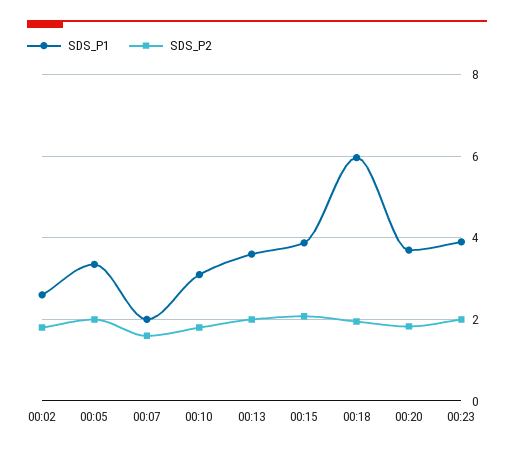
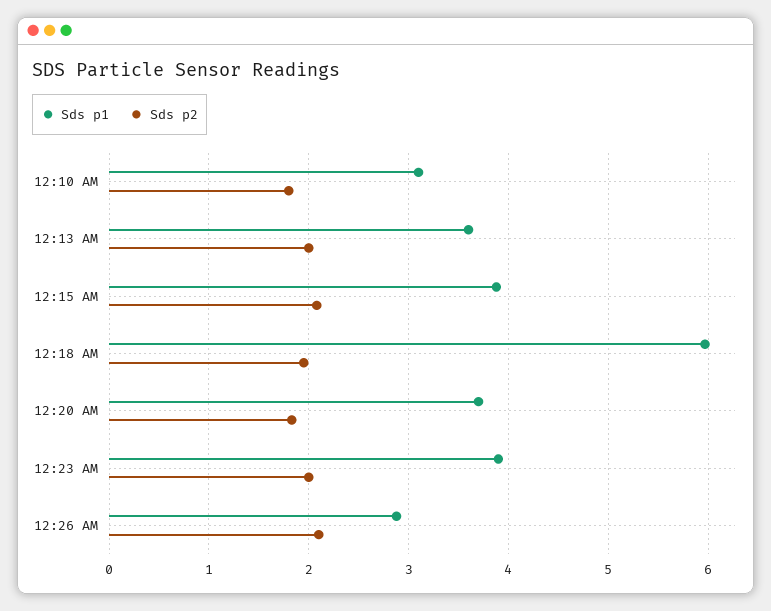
SDS_P1, 00:02: 2.6 -> none
SDS_P2, 00:02: 1.8 -> none
SDS_P1, 00:05: 3.4 -> none
SDS_P2, 00:05: 2 -> none
SDS_P1, 00:07: 2 -> none
SDS_P2, 00:07: 1.6 -> none
SDS_P1, 12:26 AM: none -> 2.9
SDS_P2, 12:26 AM: none -> 2.1

